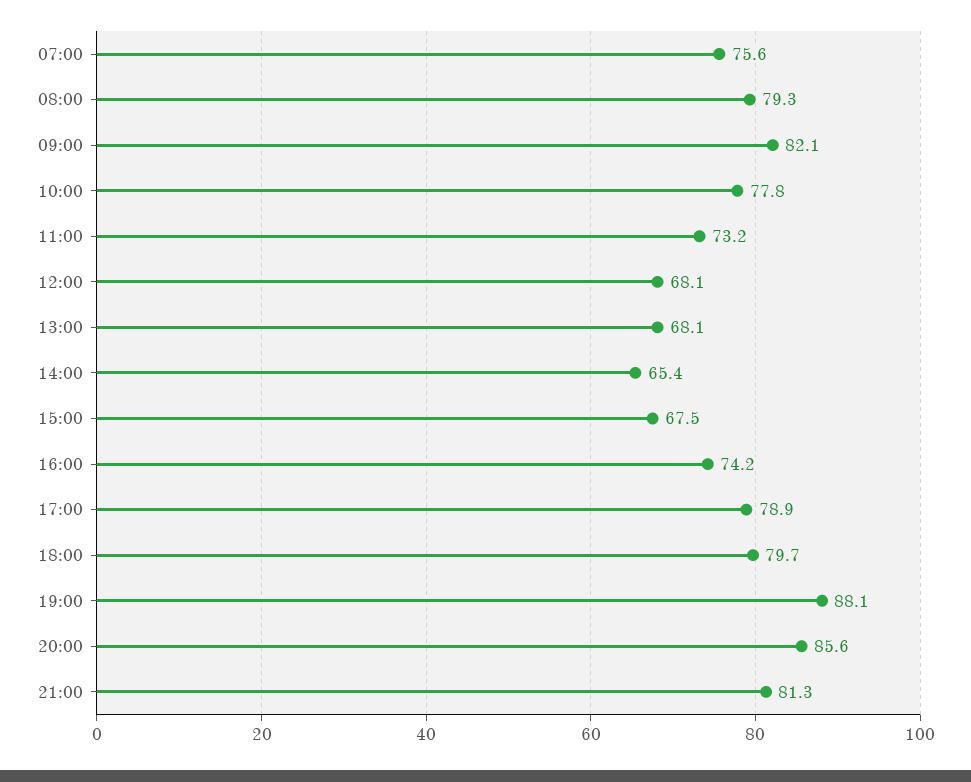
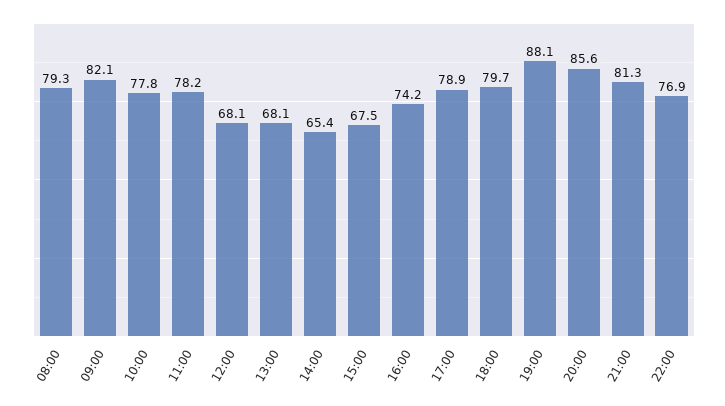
07:00: 75.6 -> none
11:00: 73.2 -> 78.2
22:00: none -> 76.9

